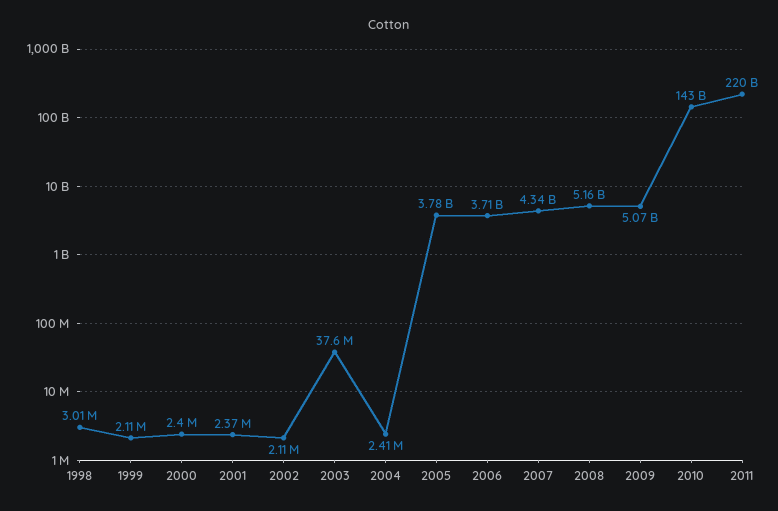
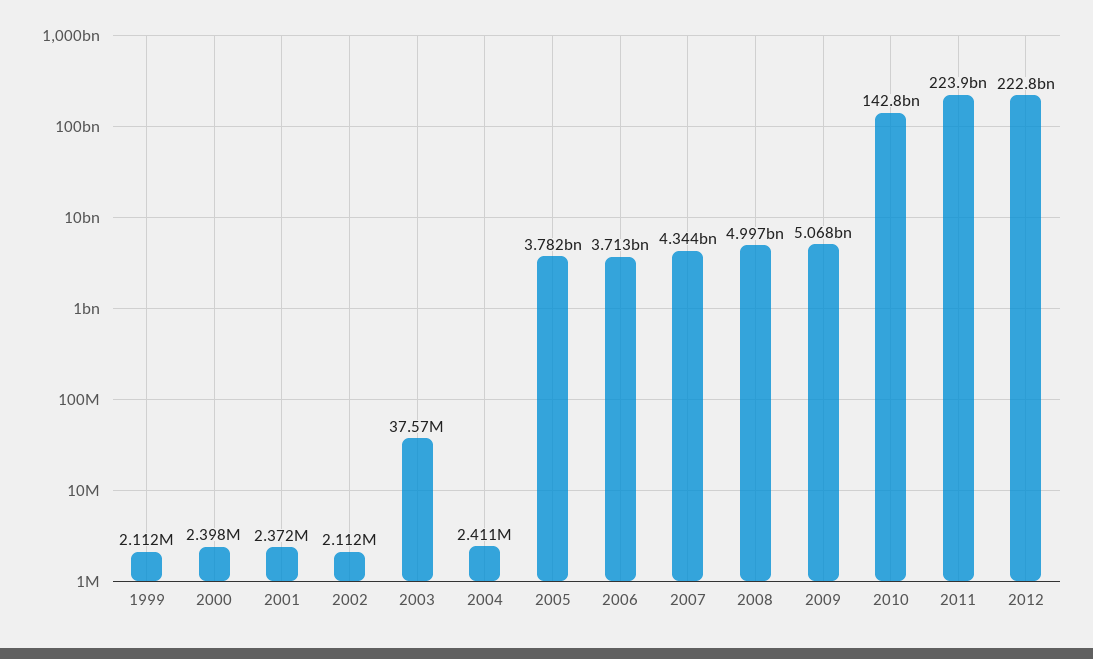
1998: 3010000 -> none
2008: 5160000000 -> 4997000000
2011: 220000000000 -> 223900000000
2012: none -> 222800000000

